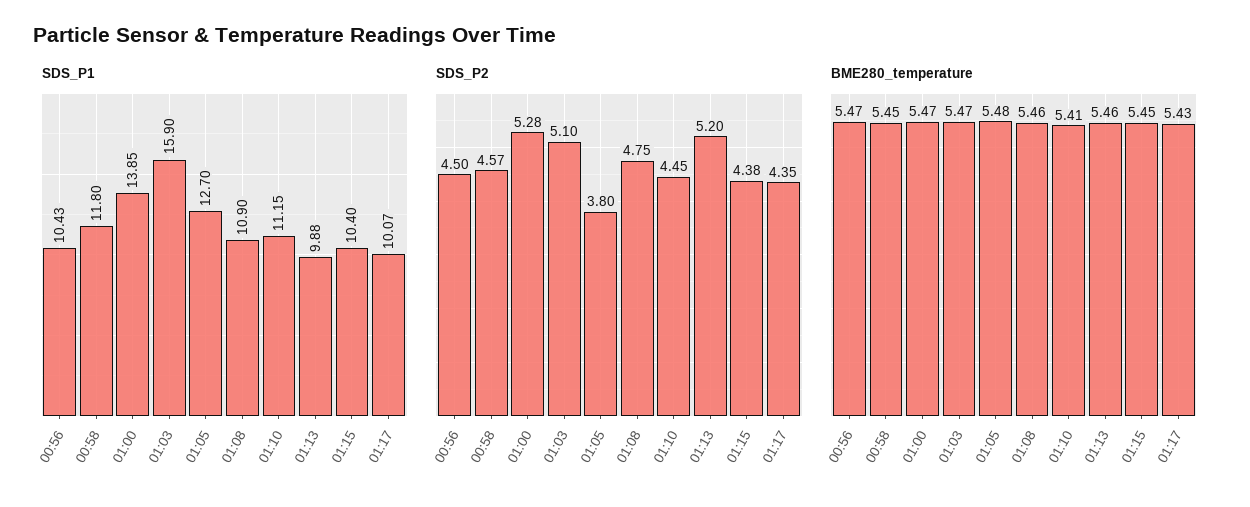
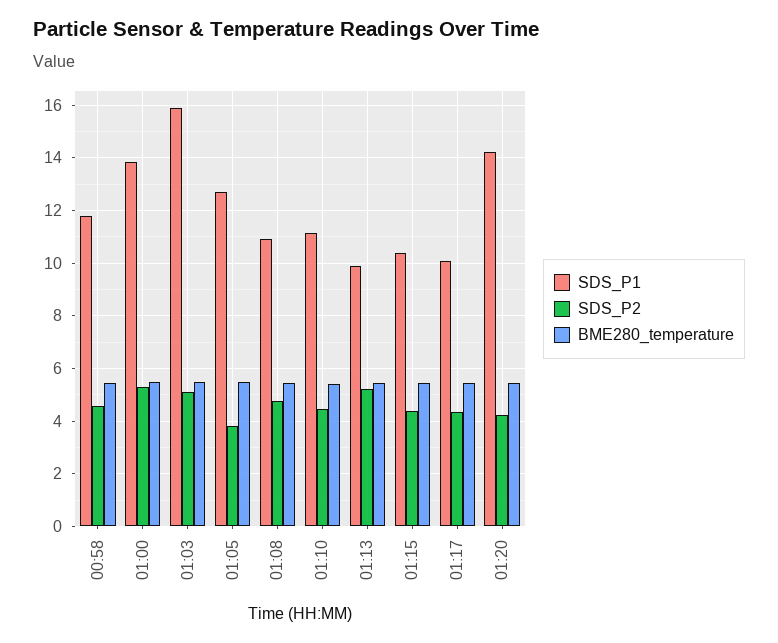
SDS_P1, 00:56: 10.43 -> none
SDS_P2, 00:56: 4.5 -> none
BME280_temperature, 00:56: 5.47 -> none
SDS_P1, 01:20: none -> 14.25
SDS_P2, 01:20: none -> 4.25
BME280_temperature, 01:20: none -> 5.5

